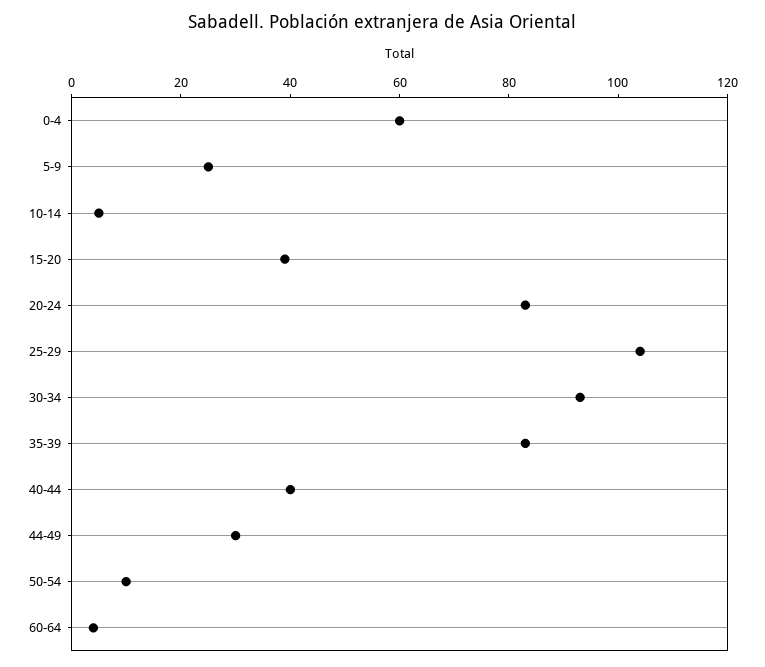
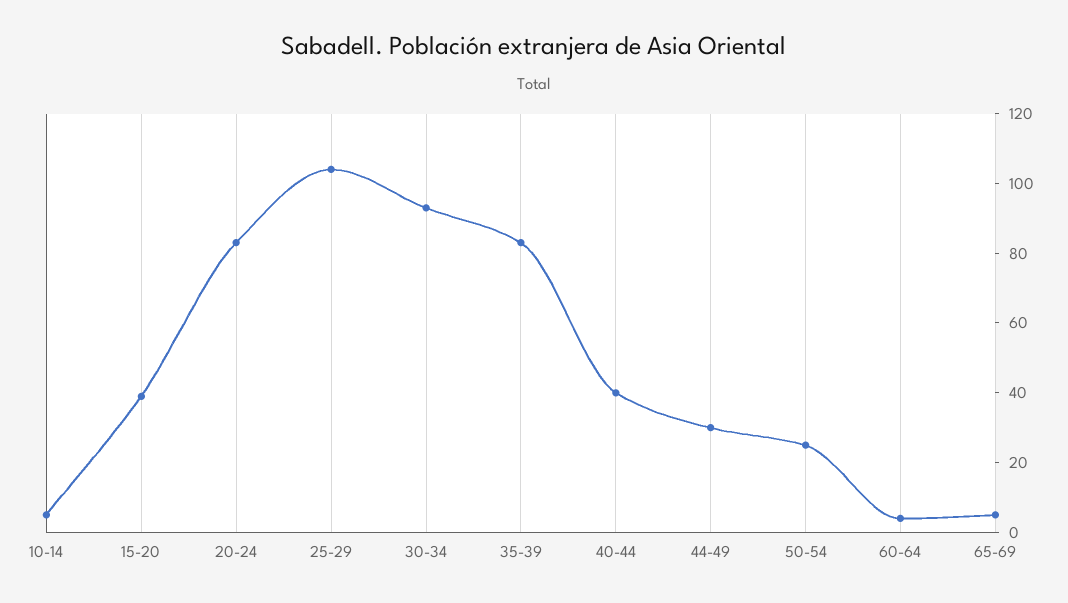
0-4: 60 -> none
5-9: 25 -> none
50-54: 10 -> 25
65-69: none -> 5

